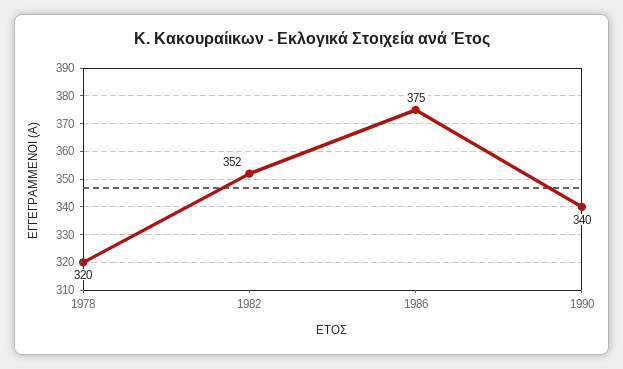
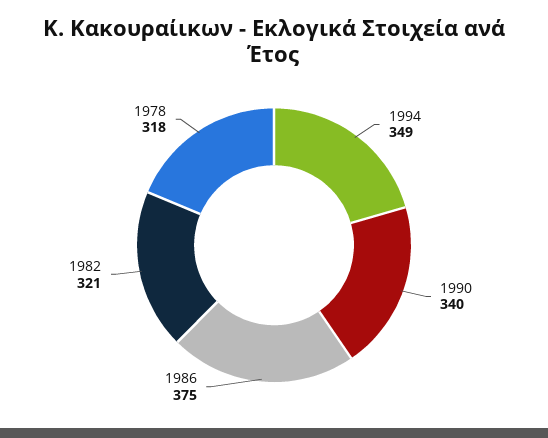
1978: 320 -> 318
1982: 352 -> 321
1994: none -> 349

